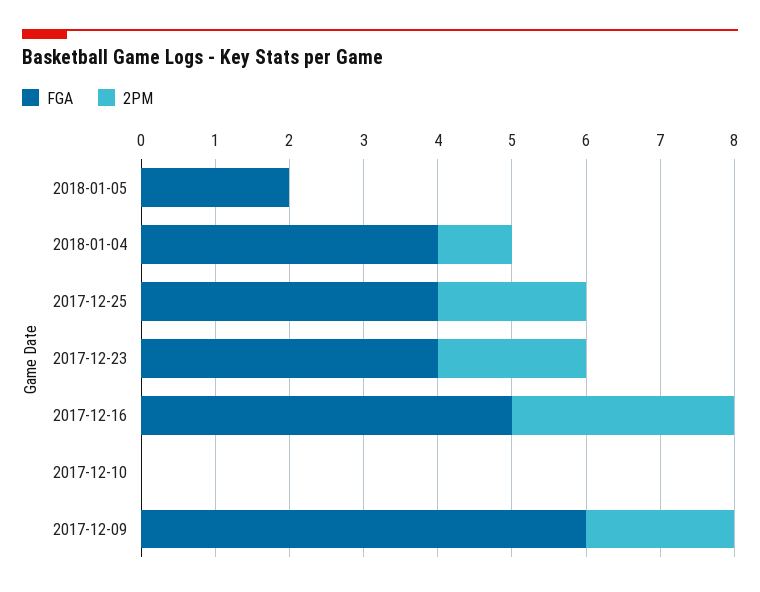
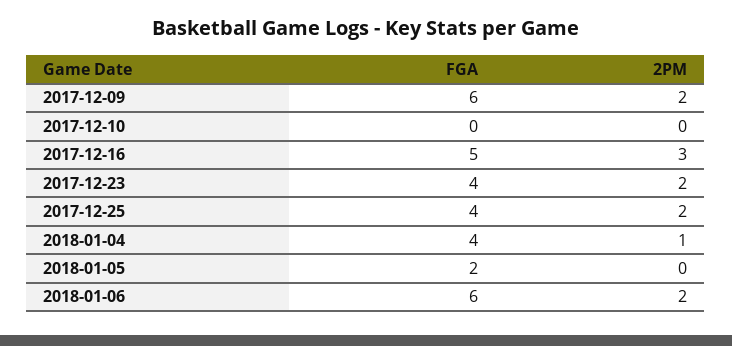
FGA, 2018-01-06: none -> 6
2PM, 2018-01-06: none -> 2

